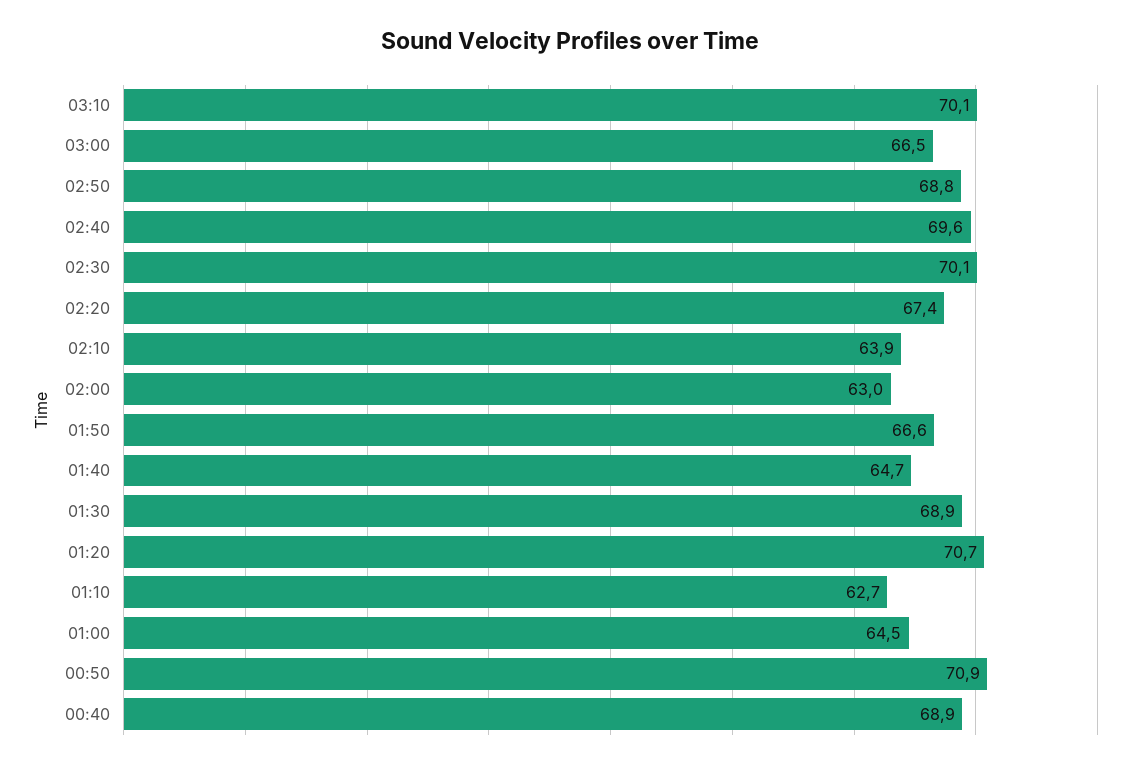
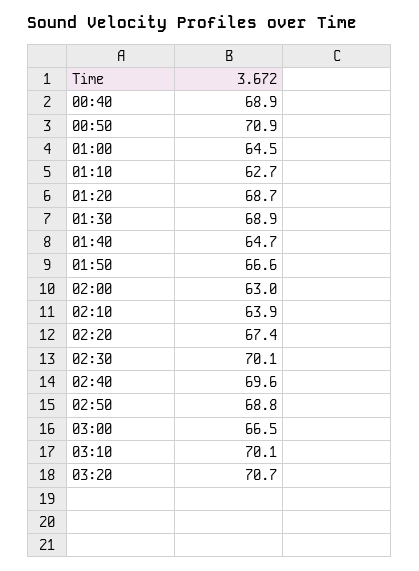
01:20: 70.7 -> 68.7
03:20: none -> 70.7

